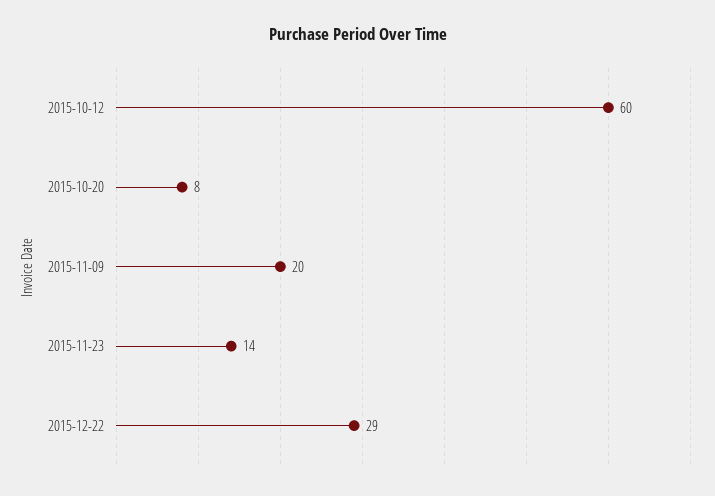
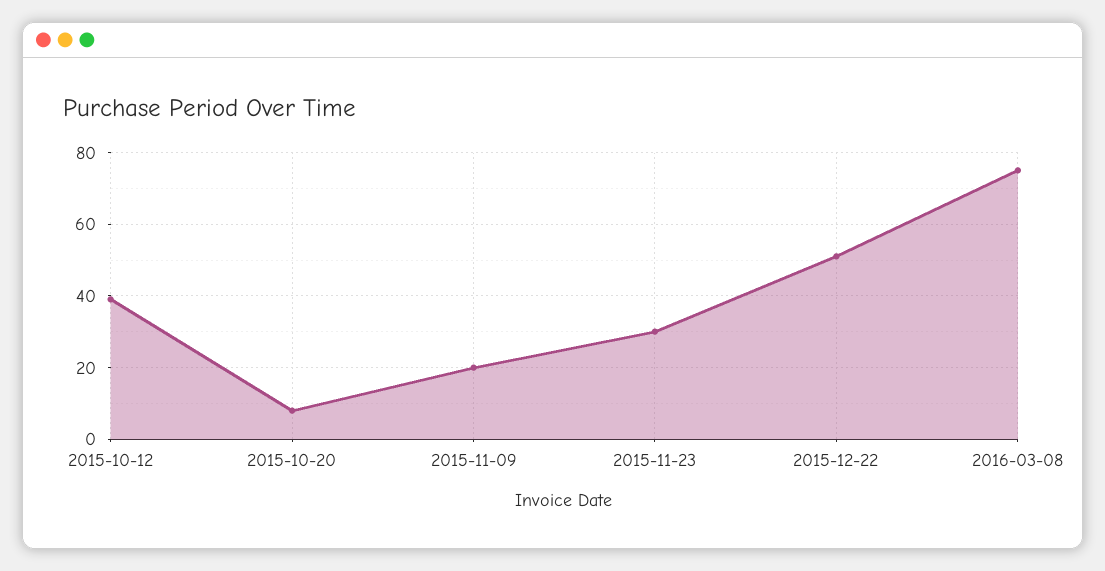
2015-10-12: 60 -> 40
2015-11-23: 14 -> 30
2015-12-22: 29 -> 50
2016-03-08: none -> 75

